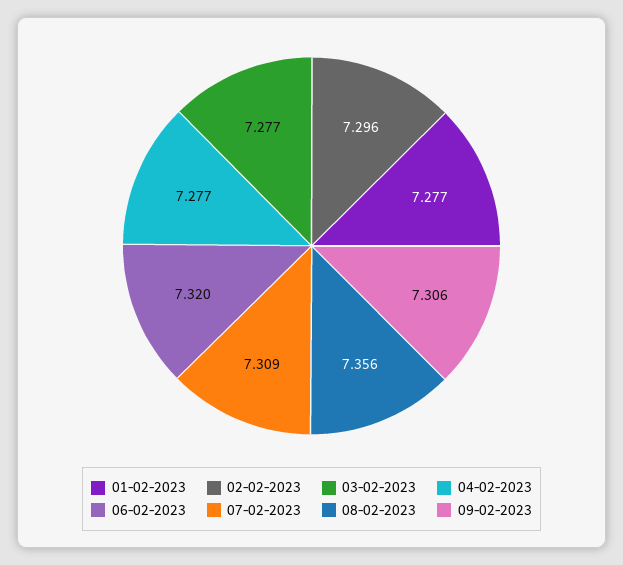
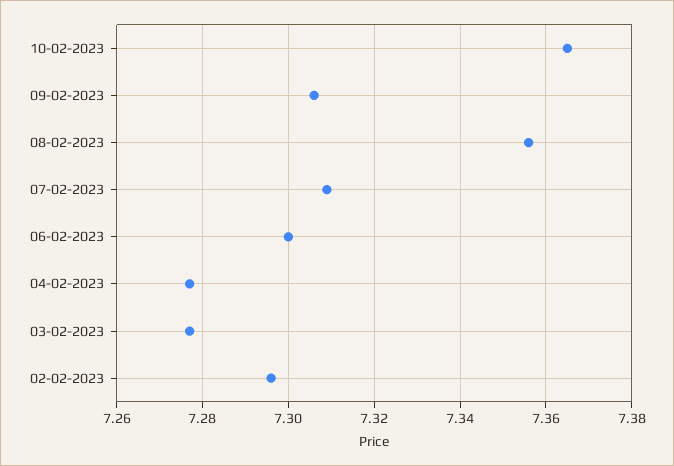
01-02-2023: 7.277 -> none
06-02-2023: 7.32 -> 7.3
10-02-2023: none -> 7.365

